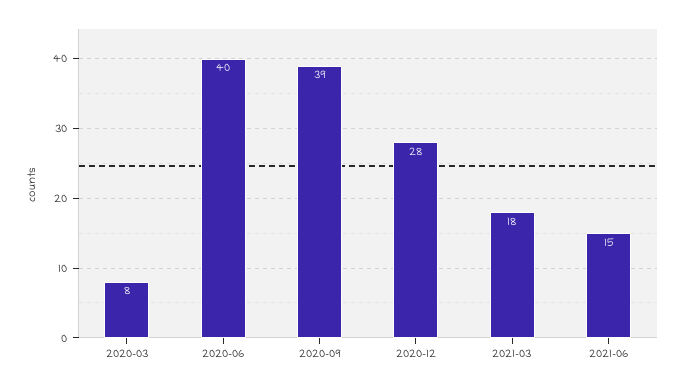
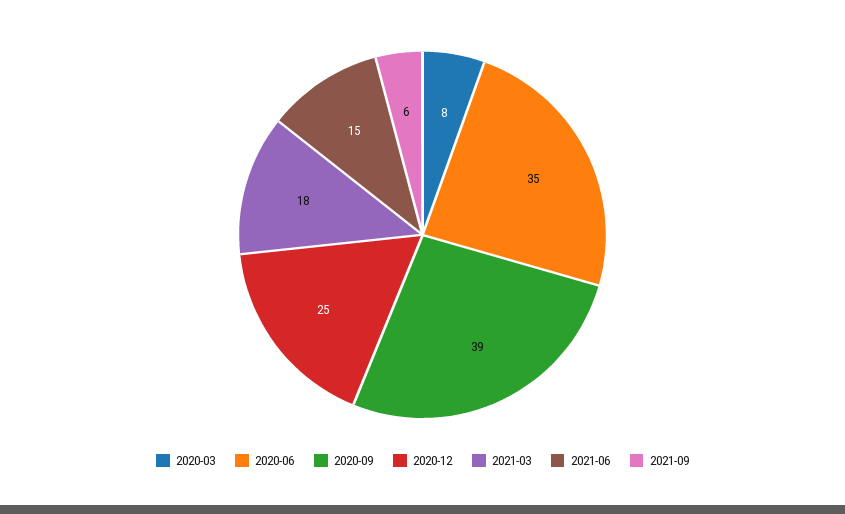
2020-06: 40 -> 35
2020-12: 28 -> 25
2021-09: none -> 6

